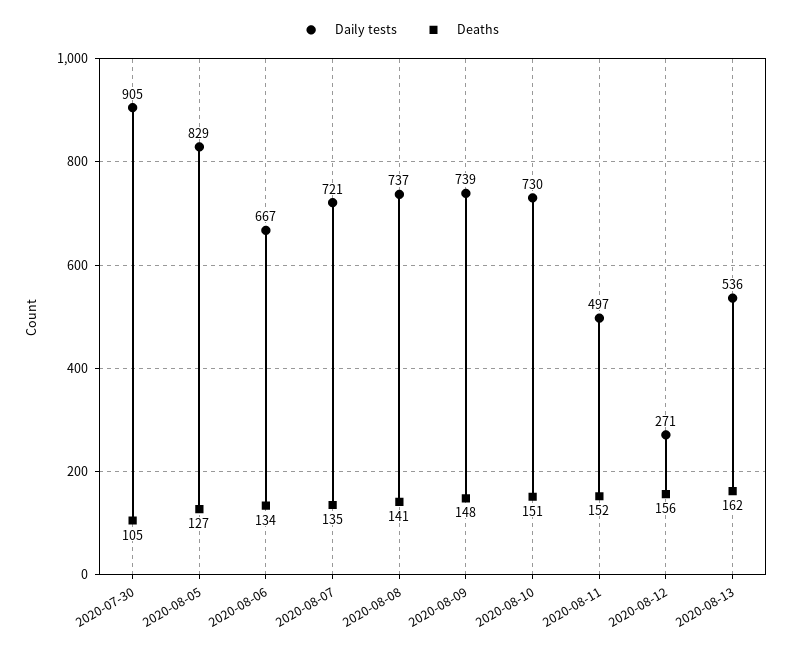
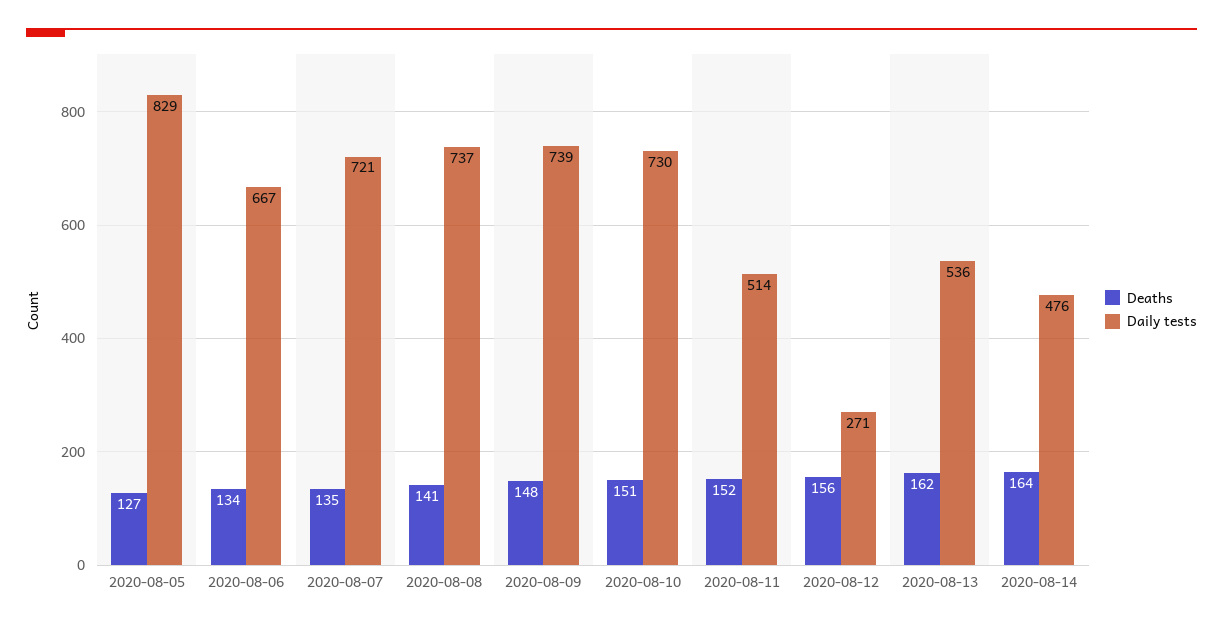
Daily tests, 2020-07-30: 905 -> none
Deaths, 2020-07-30: 105 -> none
Daily tests, 2020-08-11: 497 -> 514
Deaths, 2020-08-14: none -> 164
Daily tests, 2020-08-14: none -> 476

